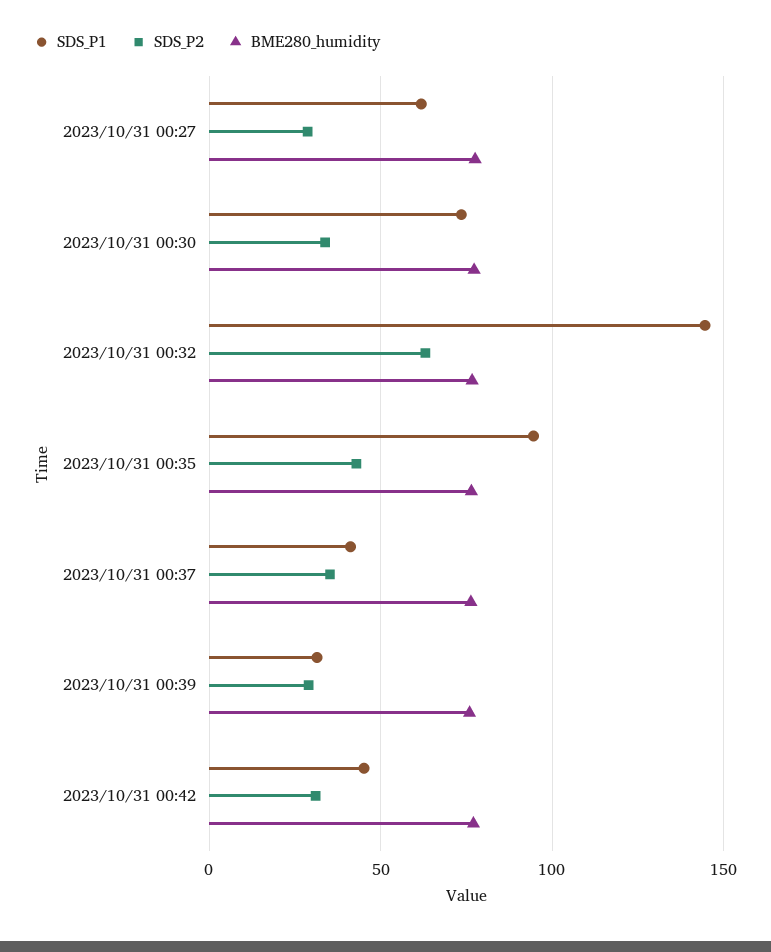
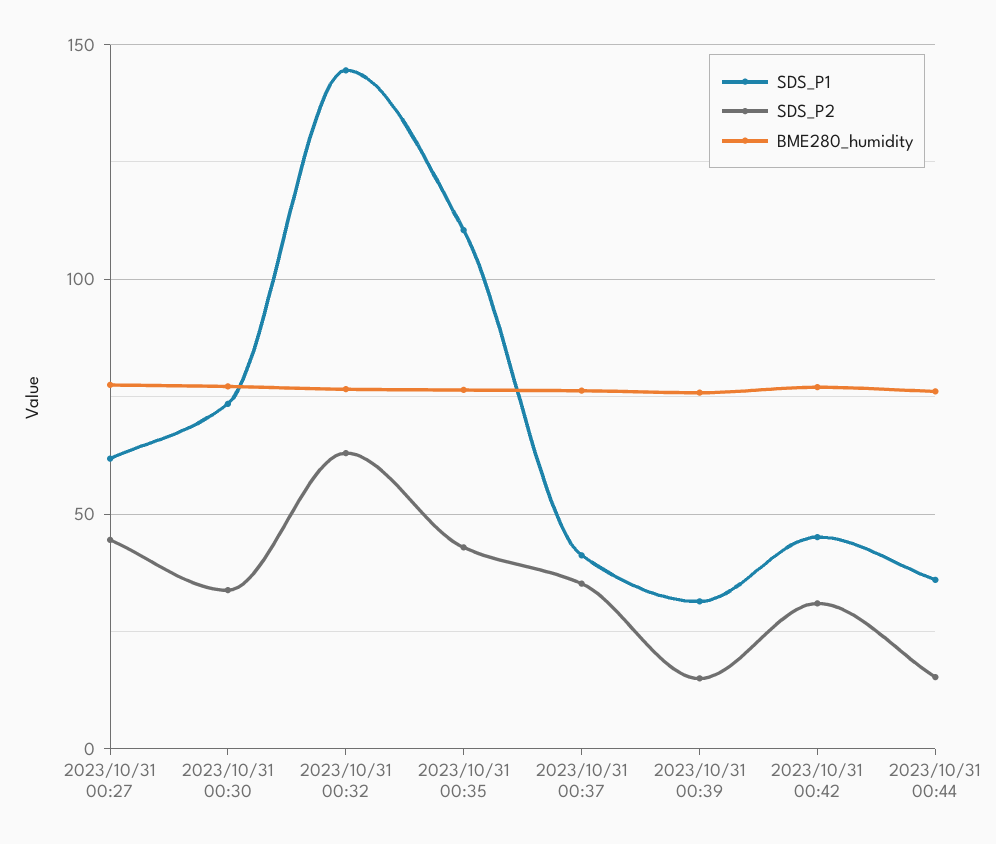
SDS_P2, 2023/10/31 00:27: 30 -> 45
SDS_P1, 2023/10/31 00:35: 95 -> 110
SDS_P2, 2023/10/31 00:39: 30 -> 15
SDS_P1, 2023/10/31 00:44: none -> 35
SDS_P2, 2023/10/31 00:44: none -> 15
BME280_humidity, 2023/10/31 00:44: none -> 75

